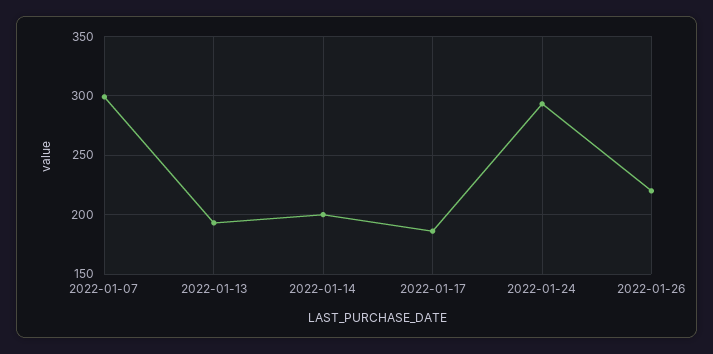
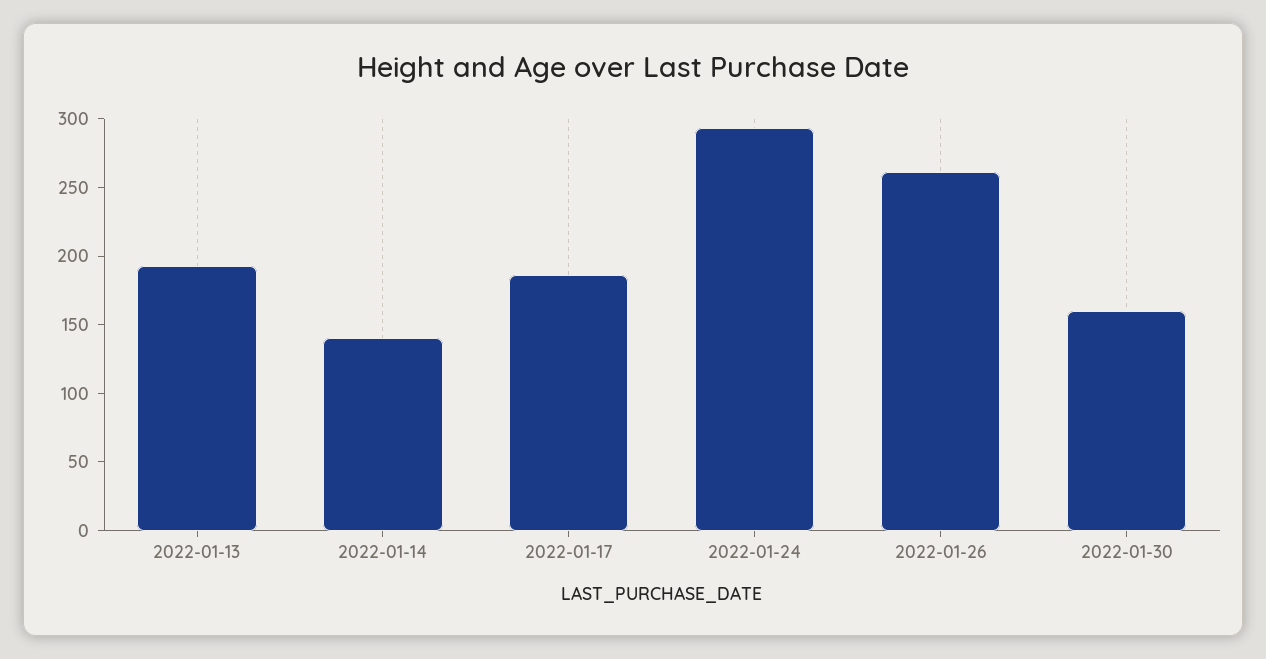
2022-01-07: 300 -> none
2022-01-14: 200 -> 140
2022-01-26: 220 -> 260
2022-01-30: none -> 160

